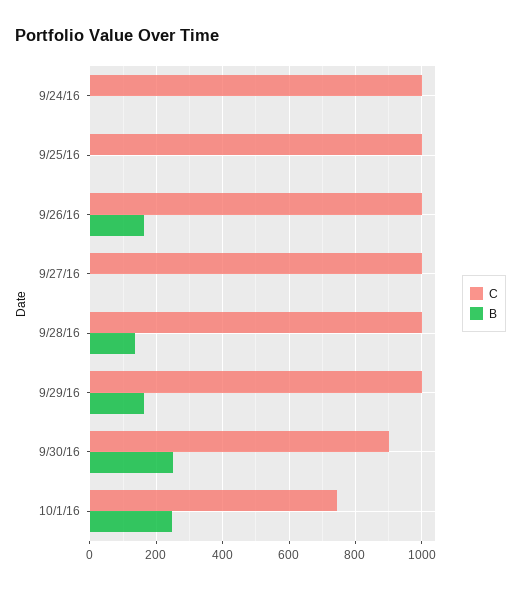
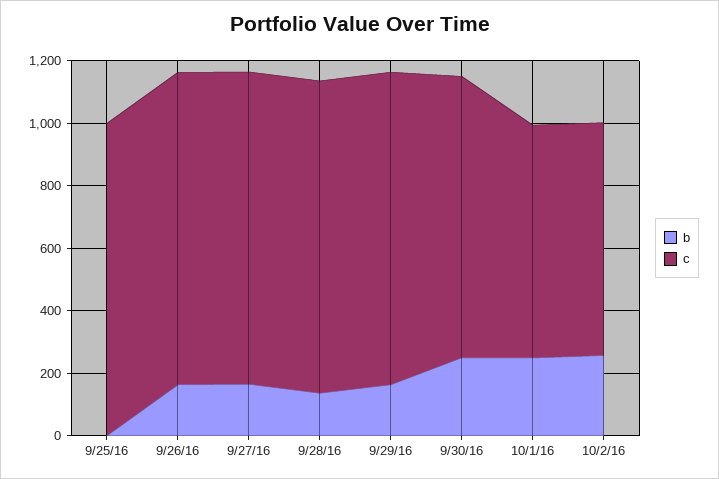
C, 9/24/16: 1000 -> none
B, 9/24/16: 0 -> none
B, 9/27/16: 0 -> 150
B, 10/2/16: none -> 250
C, 10/2/16: none -> 750

